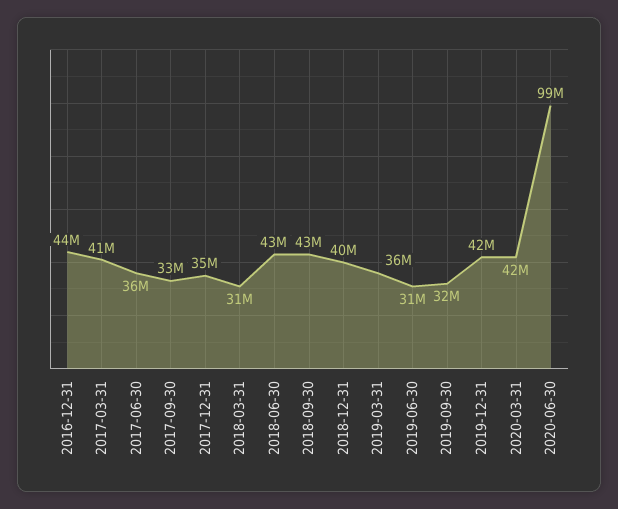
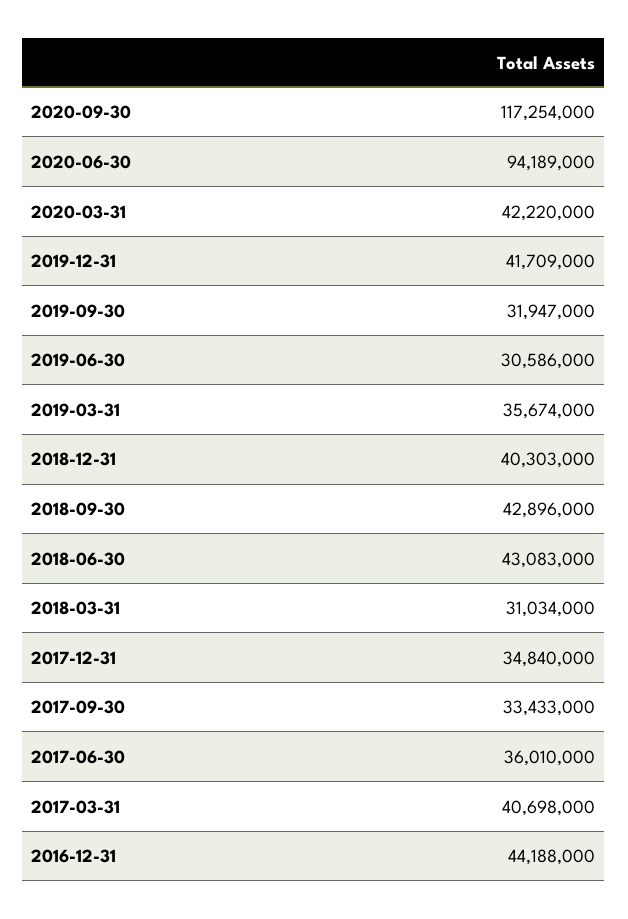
2020-06-30: 99000000 -> 94189000
2020-09-30: none -> 117254000

